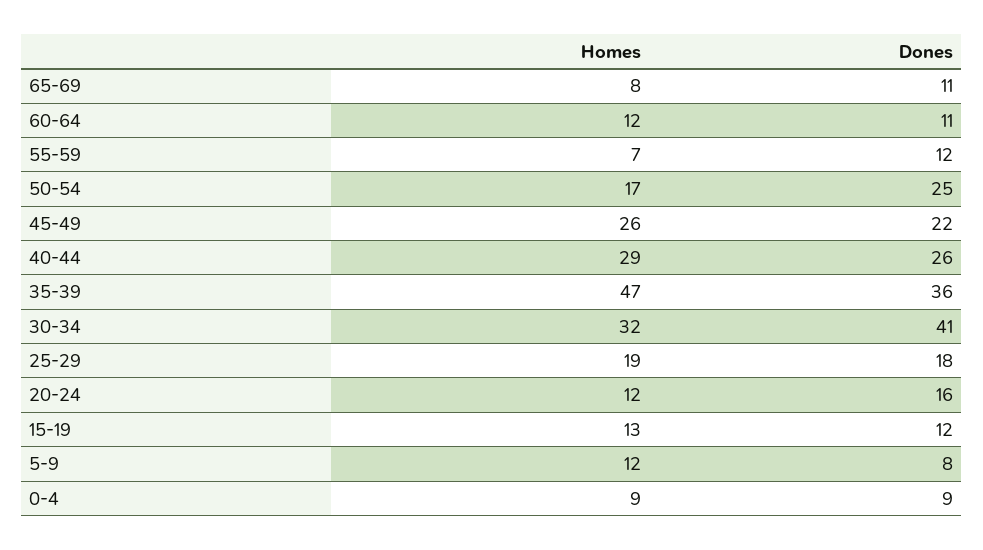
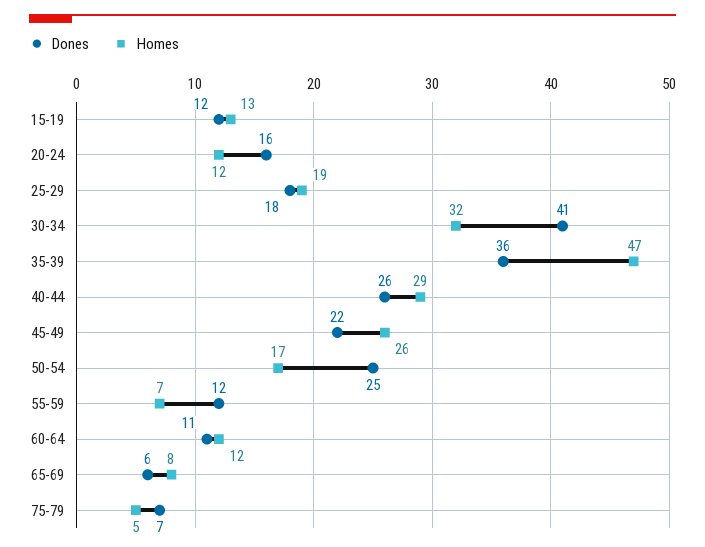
Dones, 65-69: 11 -> 6
Homes, 5-9: 12 -> none
Dones, 5-9: 8 -> none
Homes, 0-4: 9 -> none
Dones, 0-4: 9 -> none
Dones, 75-79: none -> 7
Homes, 75-79: none -> 5

